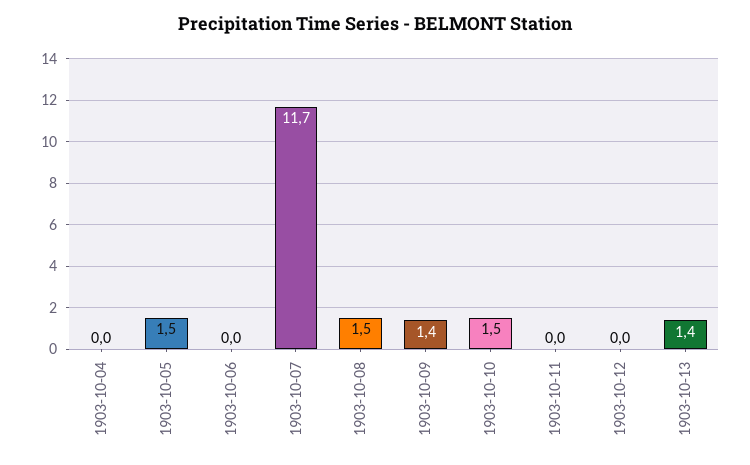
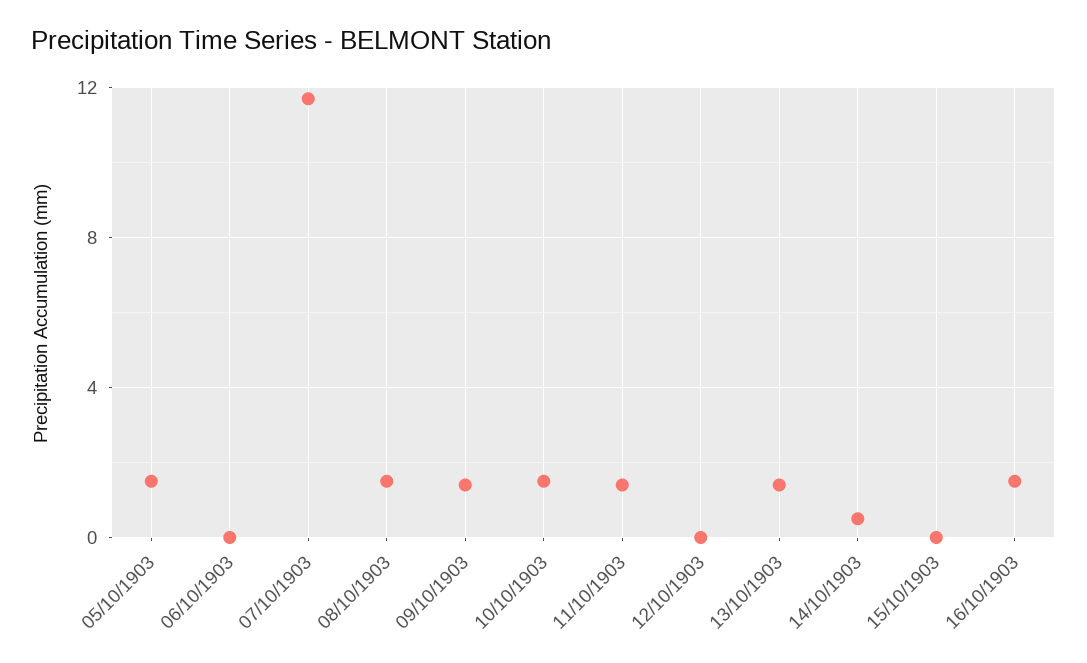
1903-10-04: 0 -> none
1903-10-11: 0 -> 1.5
14/10/1903: none -> 0.5
15/10/1903: none -> 0
16/10/1903: none -> 1.5

